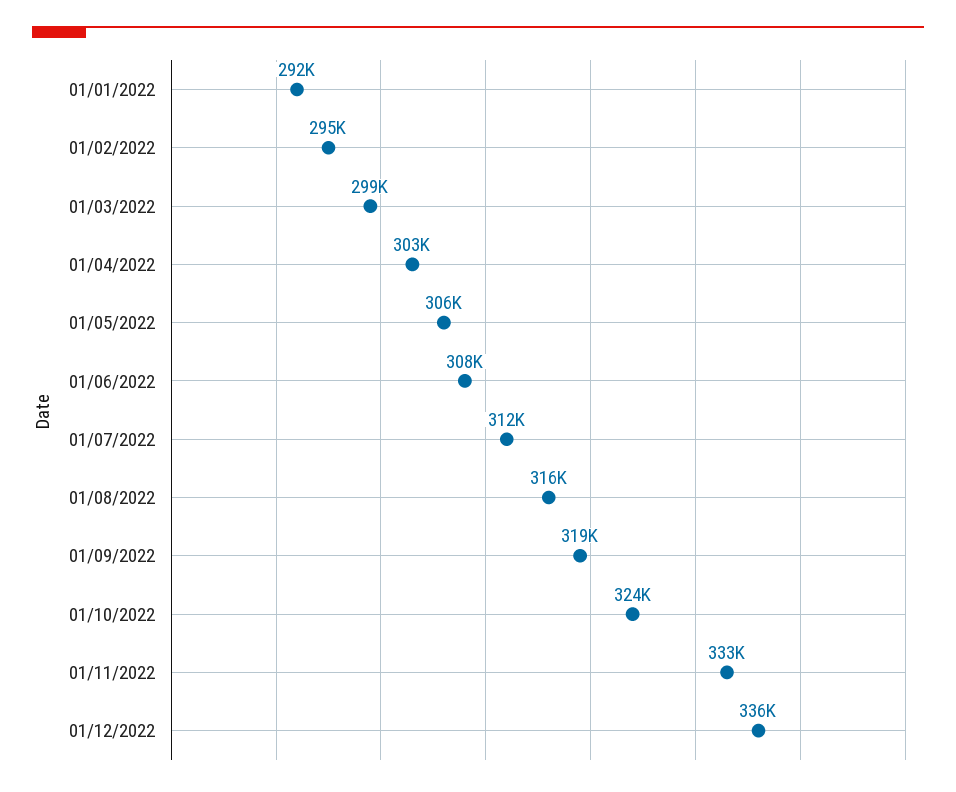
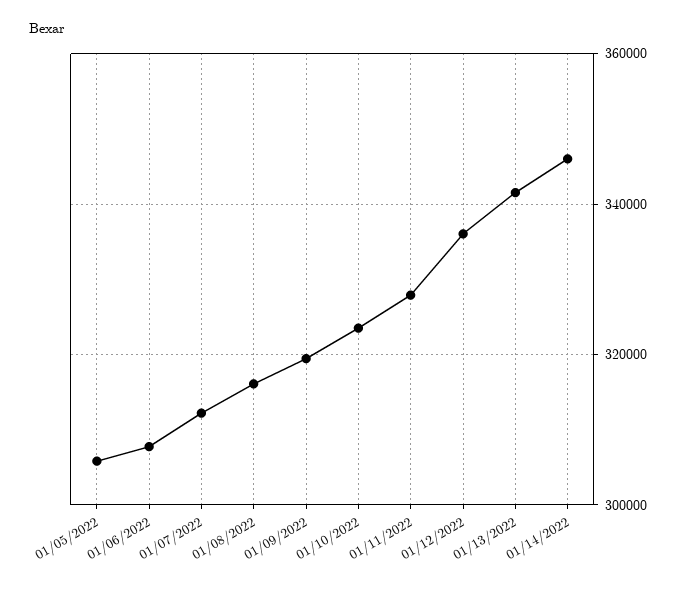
01/01/2022: 292000 -> none
01/02/2022: 295000 -> none
01/03/2022: 299000 -> none
01/04/2022: 303000 -> none
01/11/2022: 333000 -> 328000
01/13/2022: none -> 342000
01/14/2022: none -> 346000

